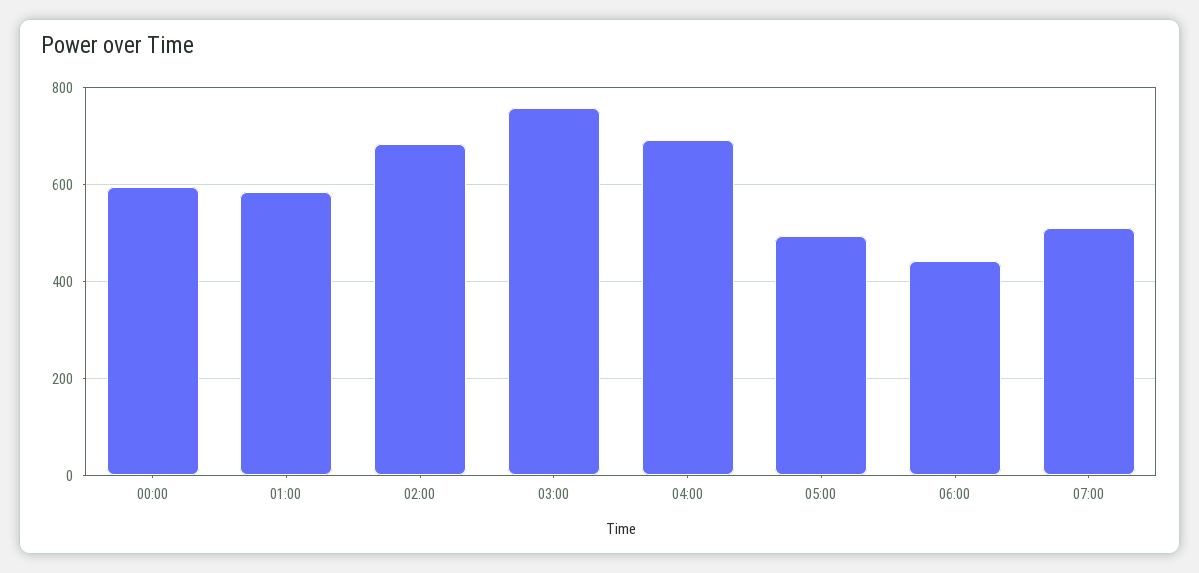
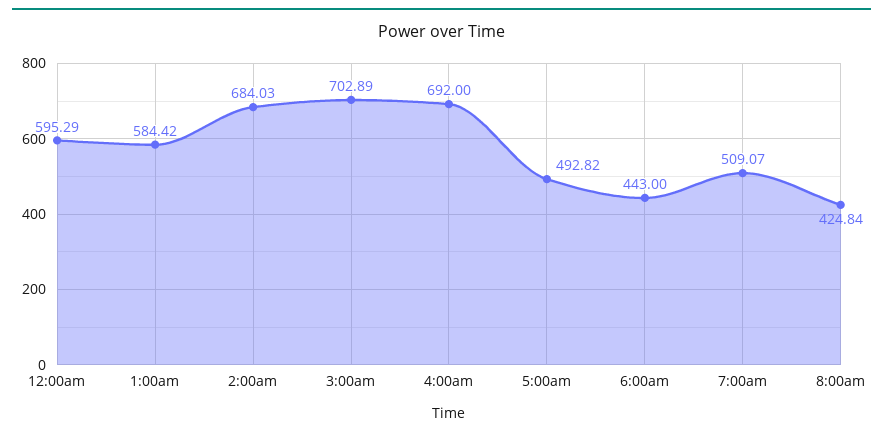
03:00: 760 -> 702.89
8:00am: none -> 424.84

